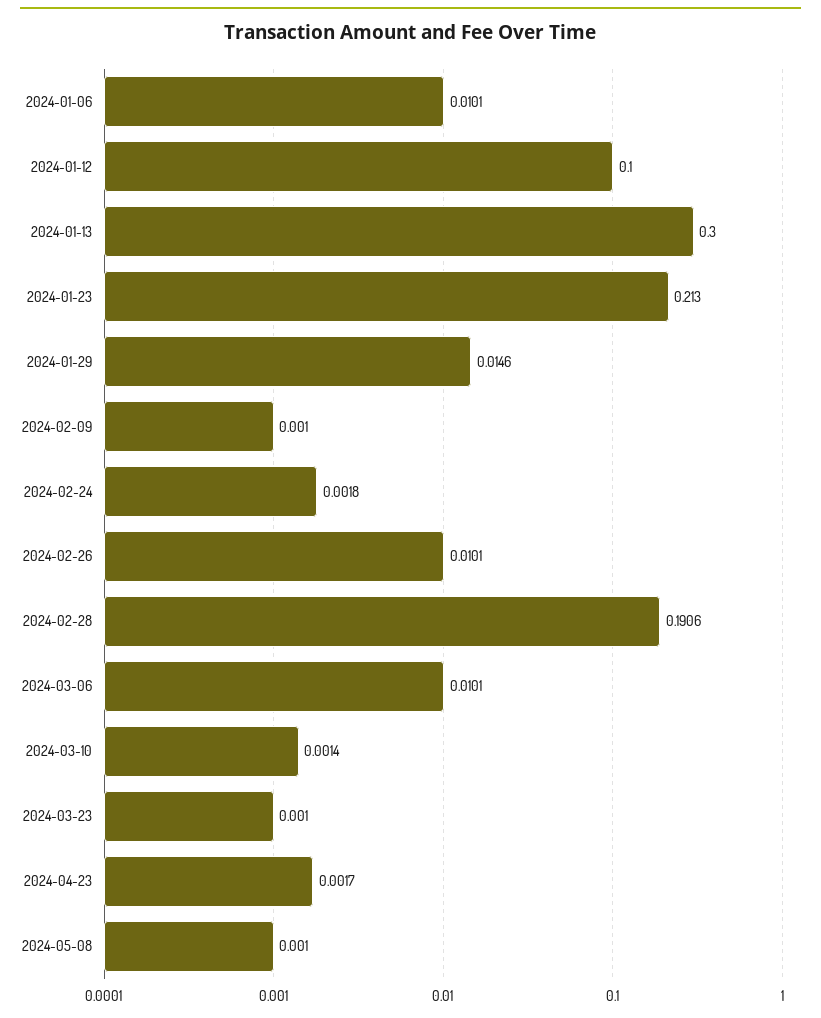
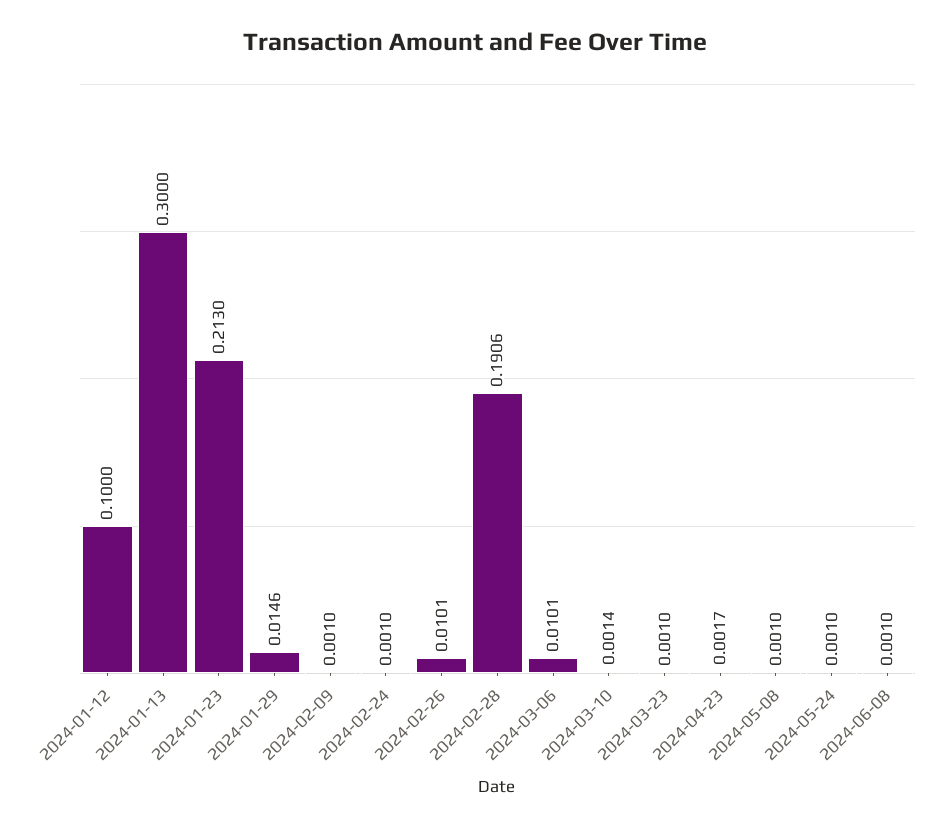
2024-01-06: 0.0101 -> none
2024-02-24: 0.0018 -> 0.001
2024-05-24: none -> 0.001
2024-06-08: none -> 0.001

